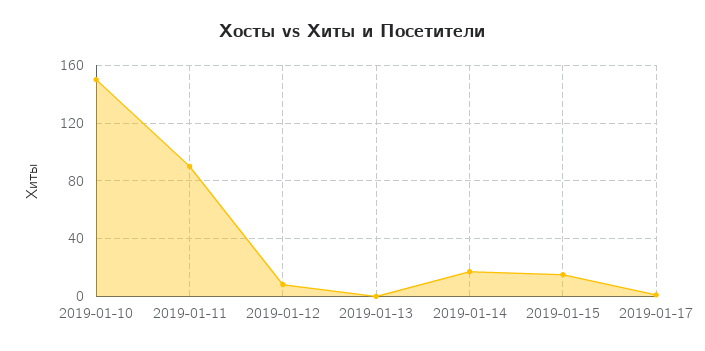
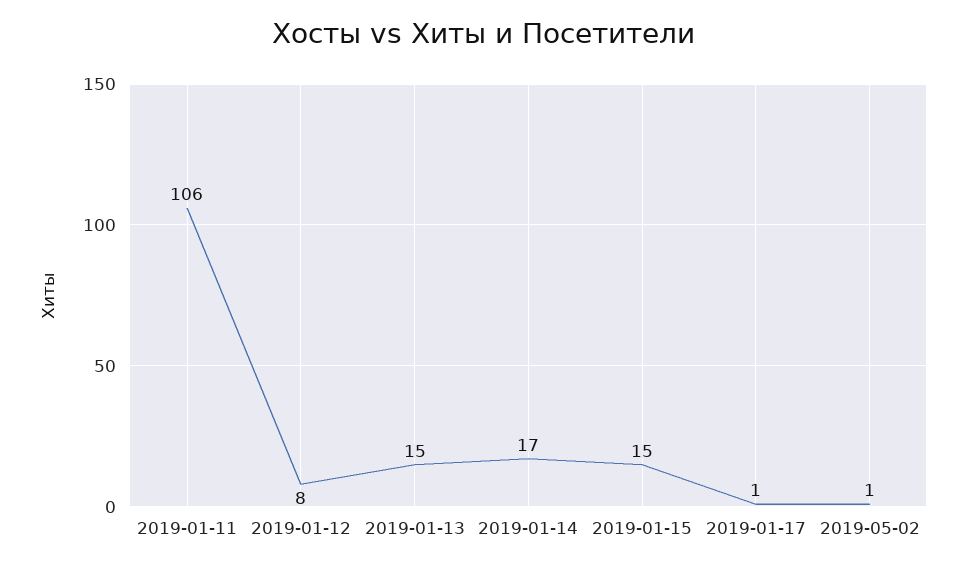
2019-01-10: 150 -> none
2019-01-11: 90 -> 106
2019-01-13: 0 -> 15
2019-05-02: none -> 1

